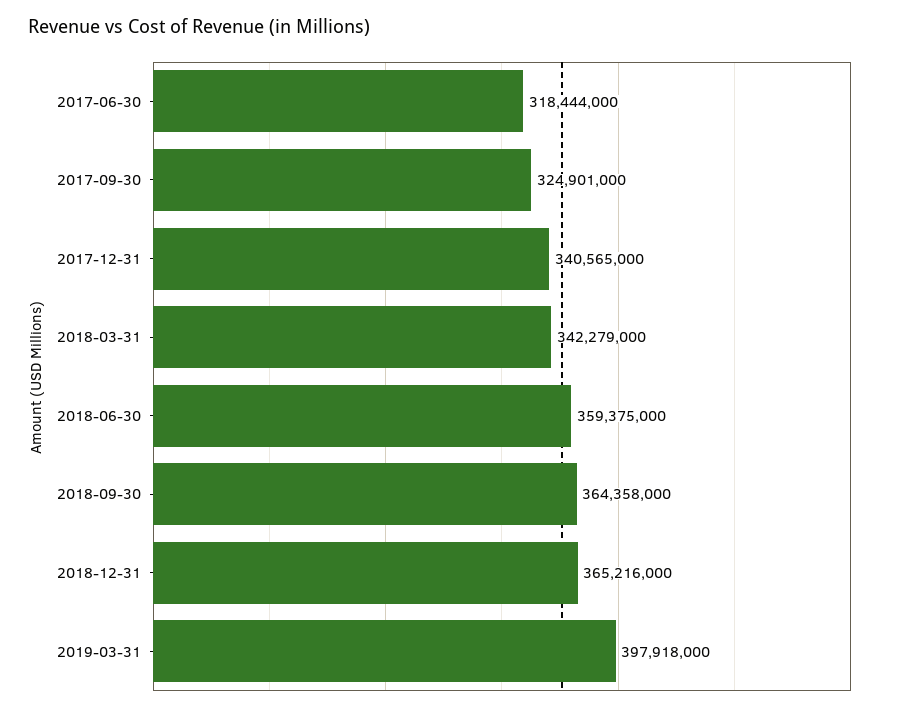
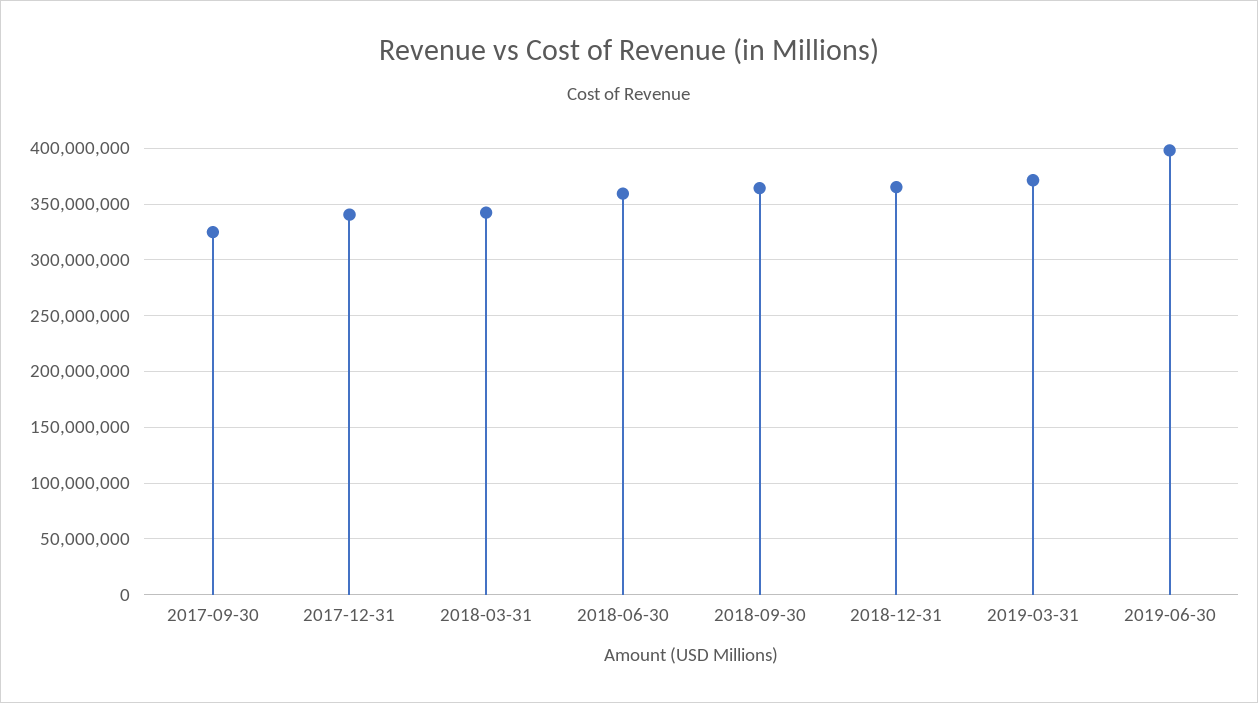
2017-06-30: 318444000 -> none
2019-03-31: 397918000 -> 370000000
2019-06-30: none -> 400000000

